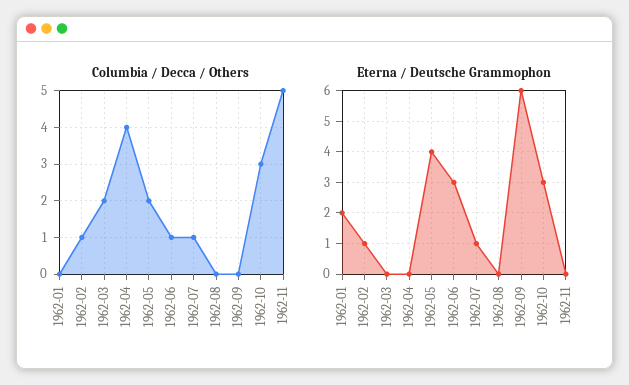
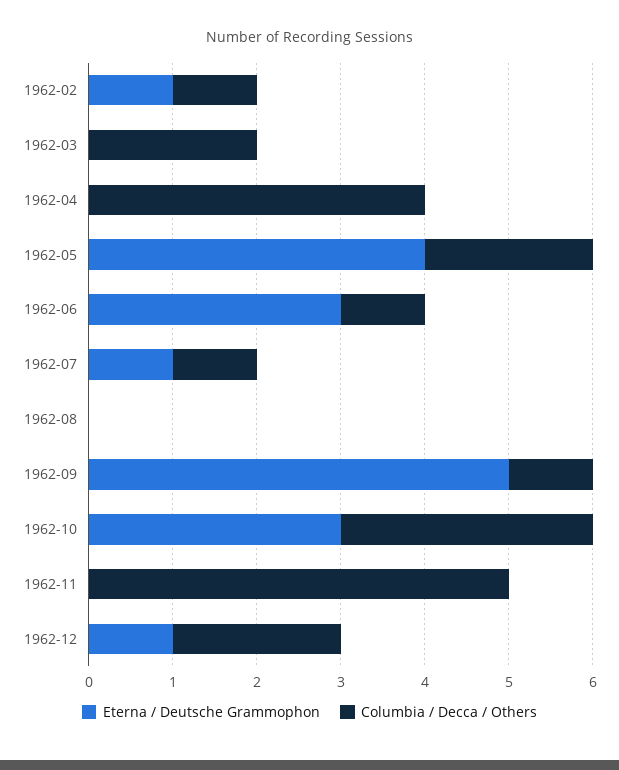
Columbia / Decca / Others, 1962-01: 0 -> none
Columbia / Decca / Others, 1962-09: 0 -> 1
Eterna / Deutsche Grammophon, 1962-01: 2 -> none
Eterna / Deutsche Grammophon, 1962-09: 6 -> 5
Eterna / Deutsche Grammophon, 1962-12: none -> 1
Columbia / Decca / Others, 1962-12: none -> 2

